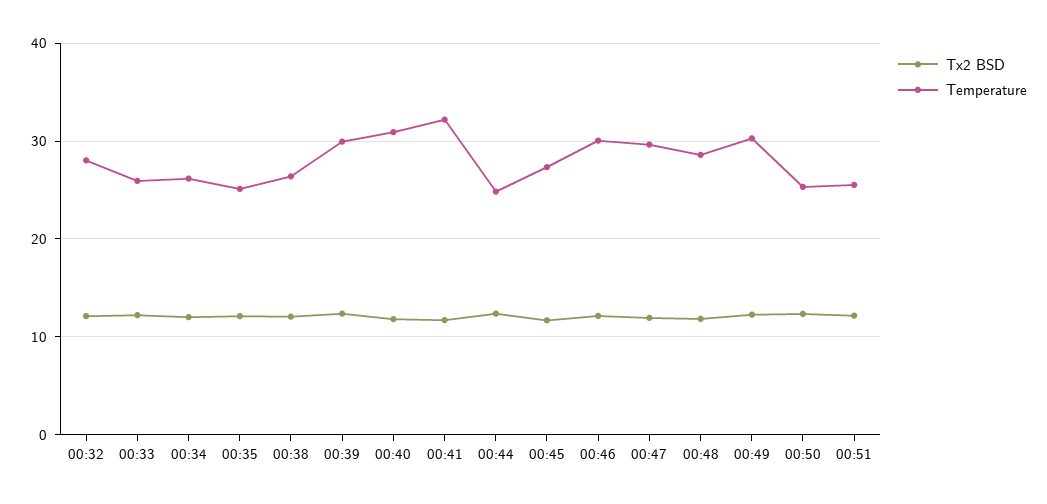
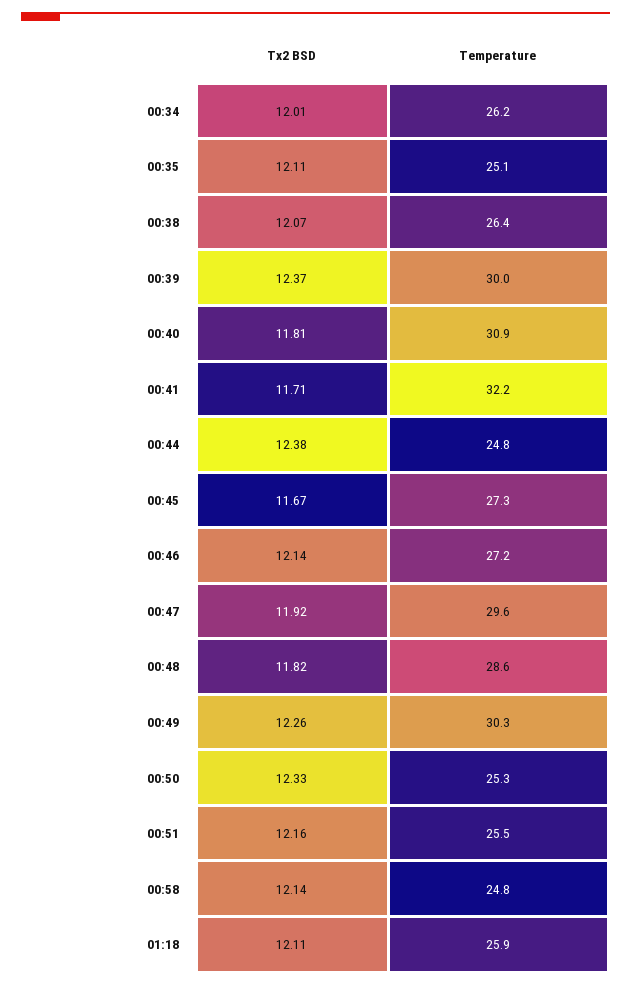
Tx2 BSD, 00:32: 12 -> none
Temperature, 00:32: 28 -> none
Tx2 BSD, 00:33: 12 -> none
Temperature, 00:33: 26 -> none
Temperature, 00:46: 30 -> 27.2
Tx2 BSD, 00:58: none -> 12.14
Temperature, 00:58: none -> 24.8
Tx2 BSD, 01:18: none -> 12.11
Temperature, 01:18: none -> 25.9

